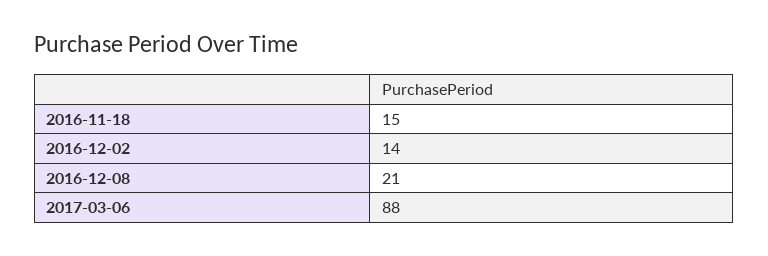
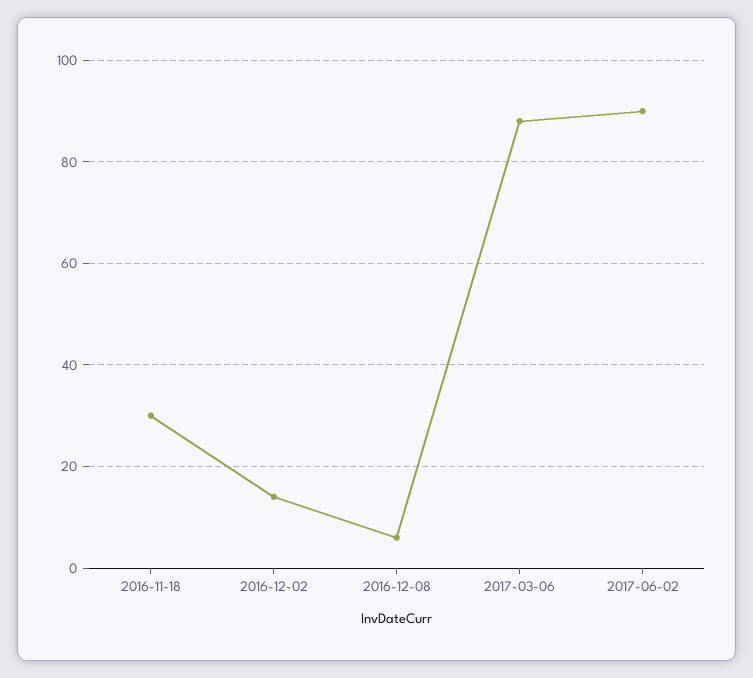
2016-11-18: 15 -> 30
2016-12-08: 21 -> 5
2017-06-02: none -> 90

